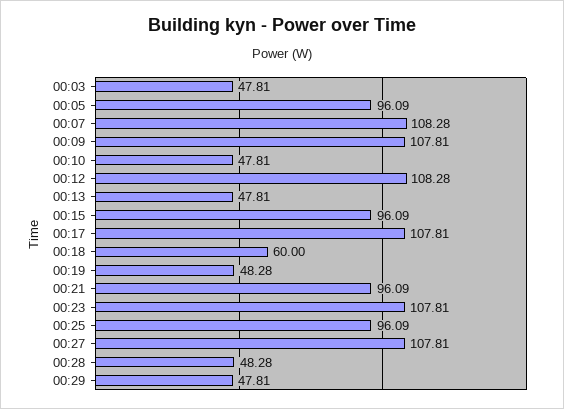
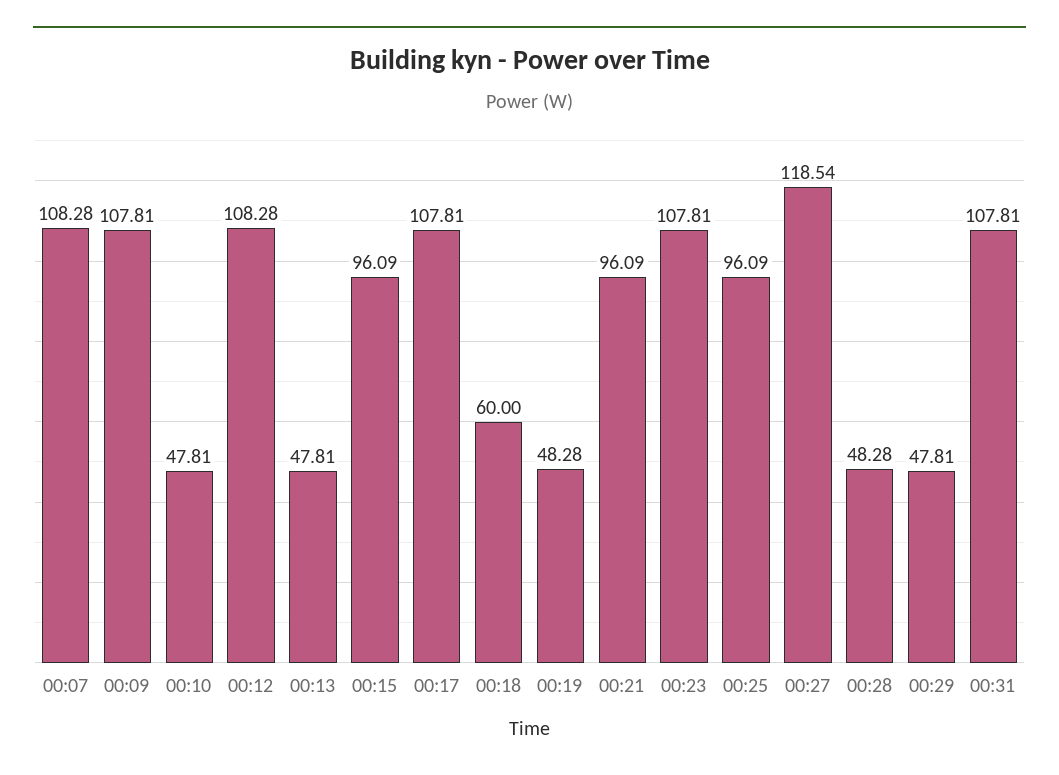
00:03: 47.81 -> none
00:05: 96.09 -> none
00:27: 107.81 -> 118.54
00:31: none -> 107.81

